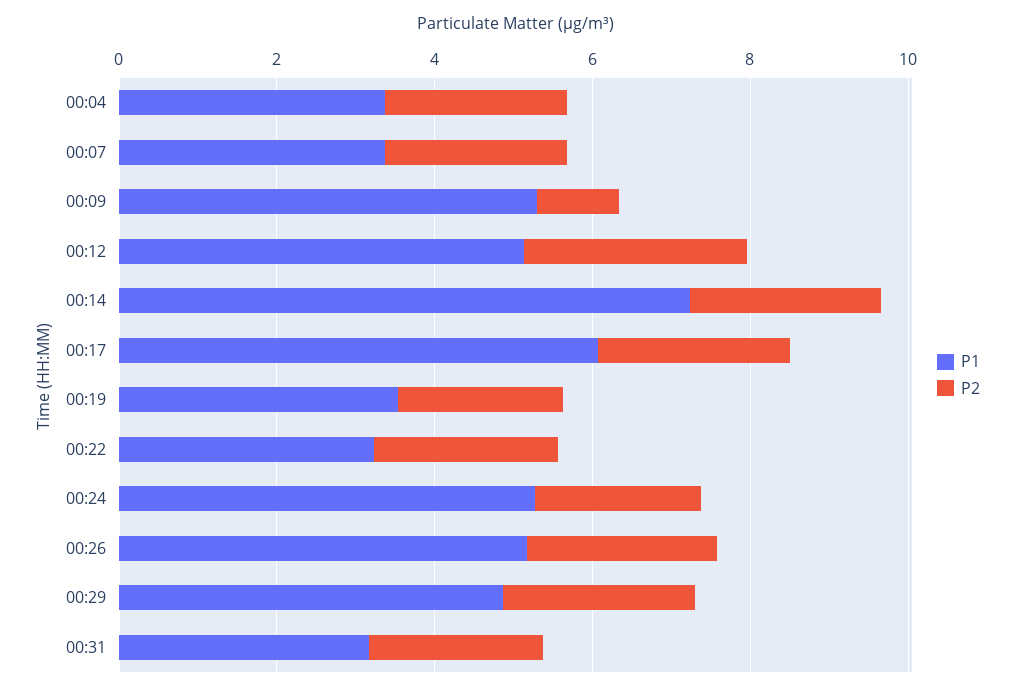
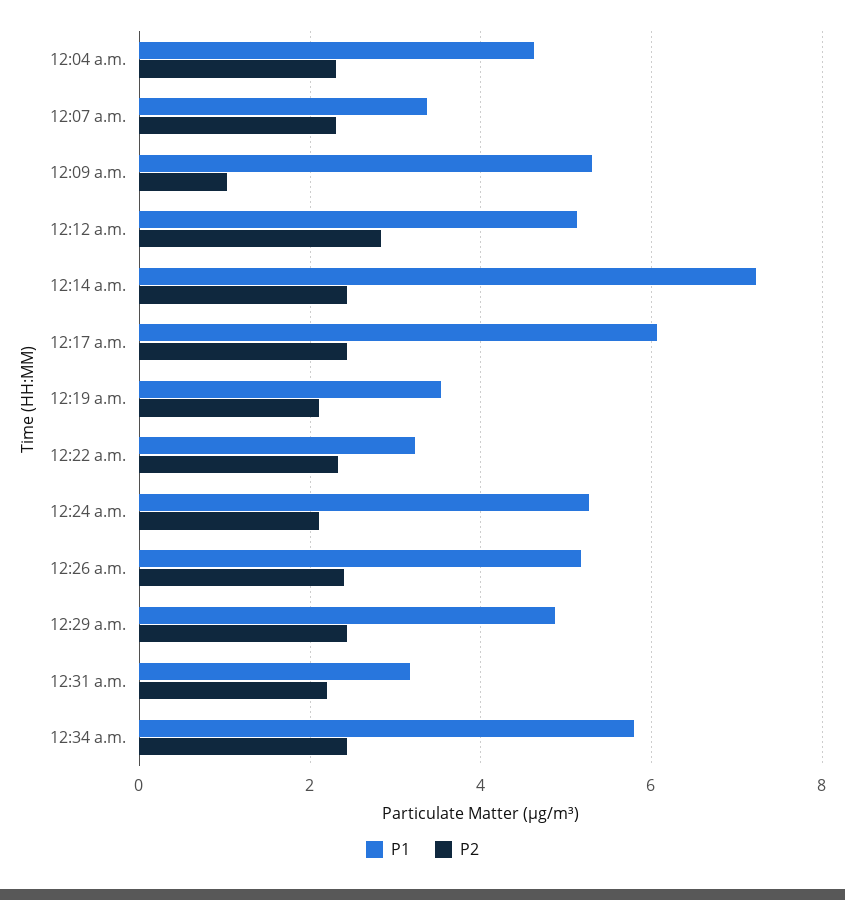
P1, 00:04: 3.5 -> 4.6
P1, 12:34 a.m.: none -> 5.8
P2, 12:34 a.m.: none -> 2.4

